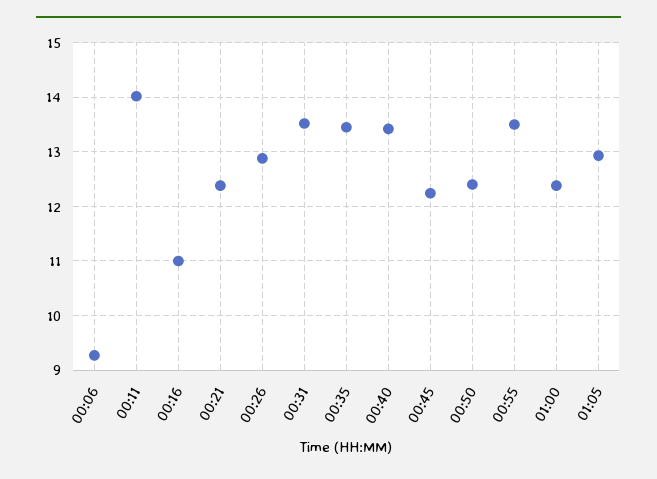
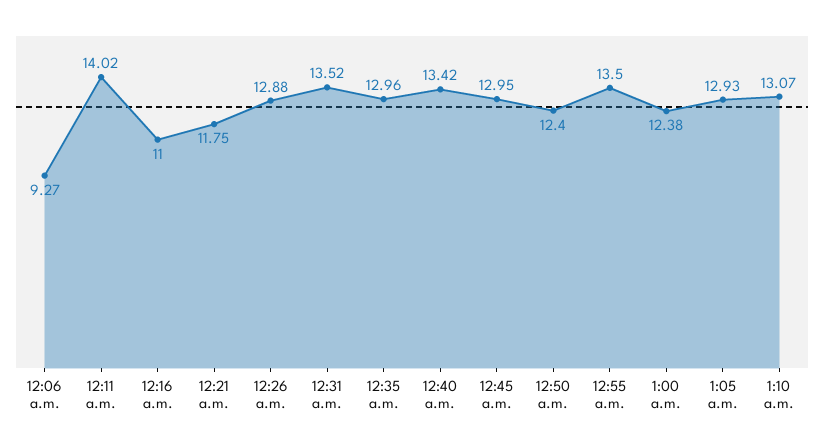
00:21: 12.4 -> 11.75
00:35: 13.4 -> 12.96
00:45: 12.2 -> 12.95
1:10 a.m.: none -> 13.07

